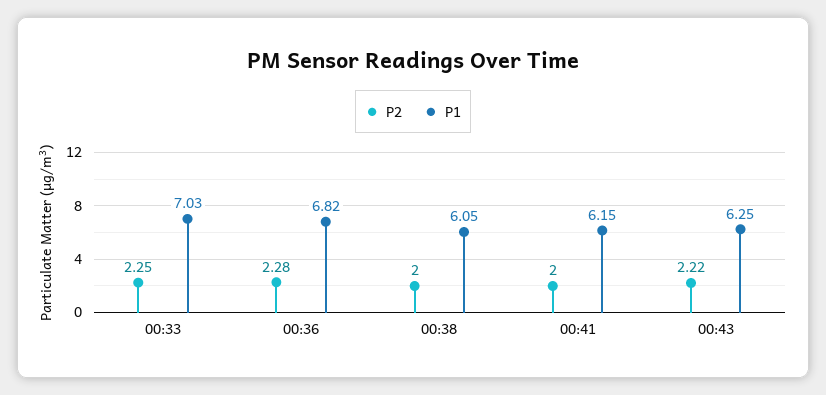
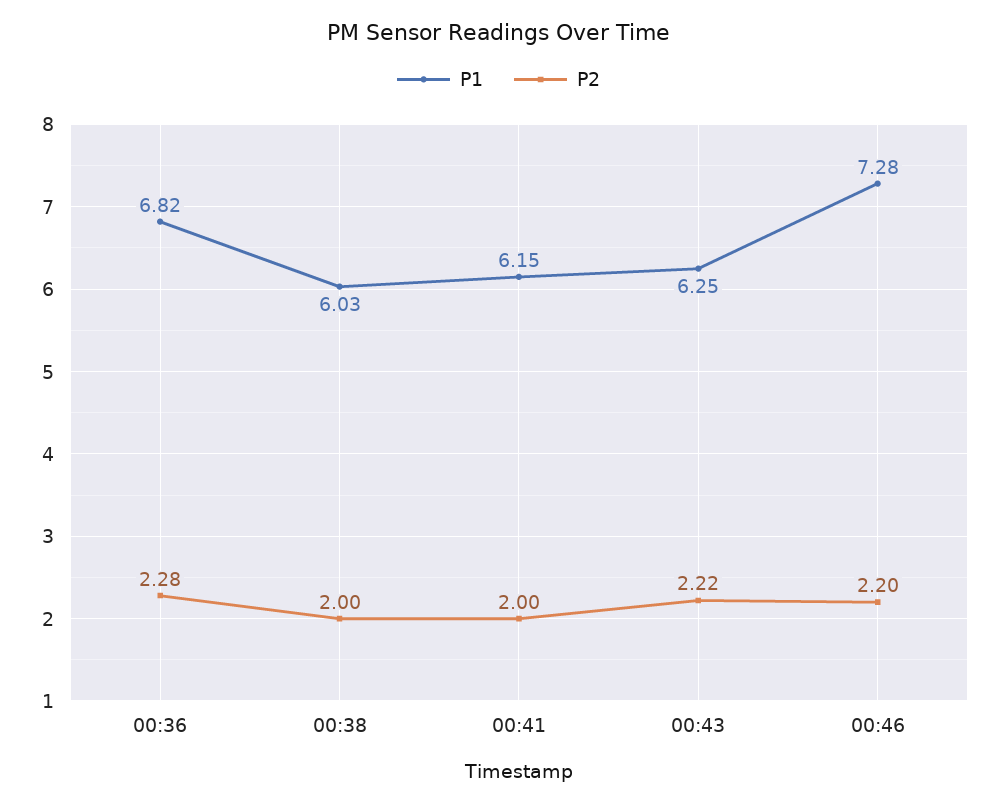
P2, 00:33: 2.25 -> none
P1, 00:33: 7.03 -> none
P1, 00:38: 6.05 -> 6.03
P1, 00:46: none -> 7.28
P2, 00:46: none -> 2.2

